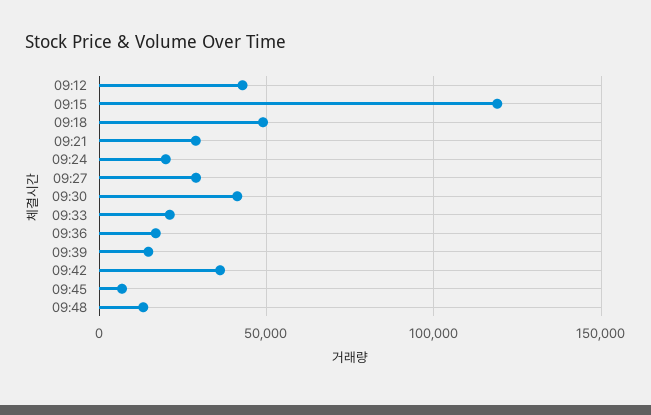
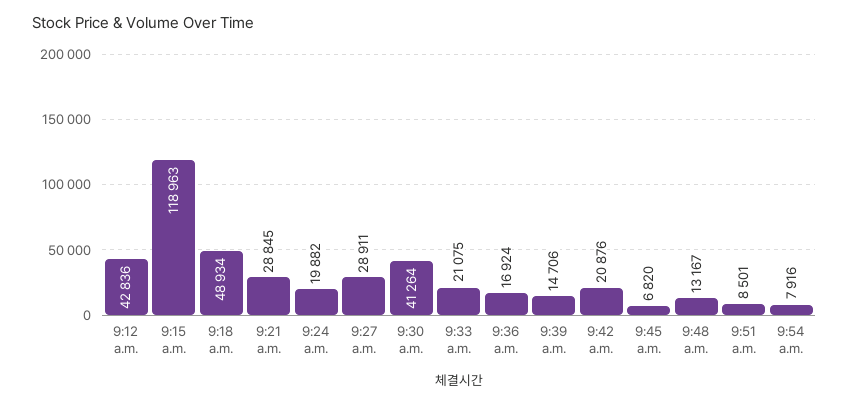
09:42: 35000 -> 20876
9:51 a.m.: none -> 8501
9:54 a.m.: none -> 7916

